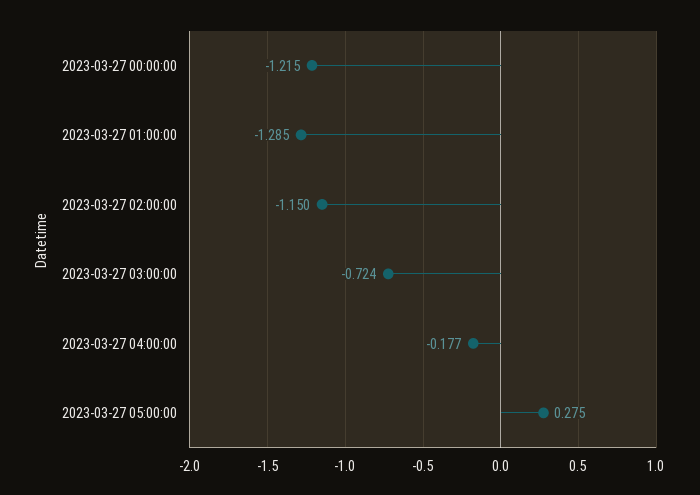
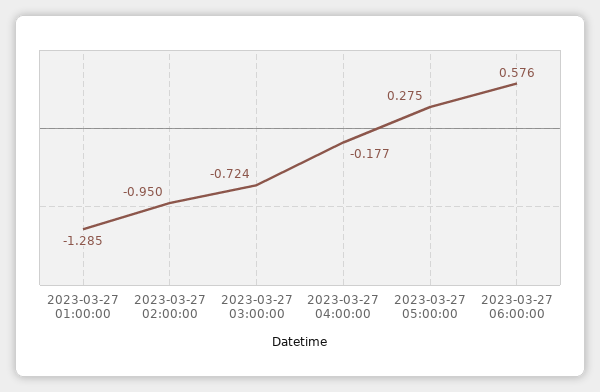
2023-03-27 00:00:00: -1.215 -> none
2023-03-27 02:00:00: -1.15 -> -0.95
2023-03-27 06:00:00: none -> 0.576

